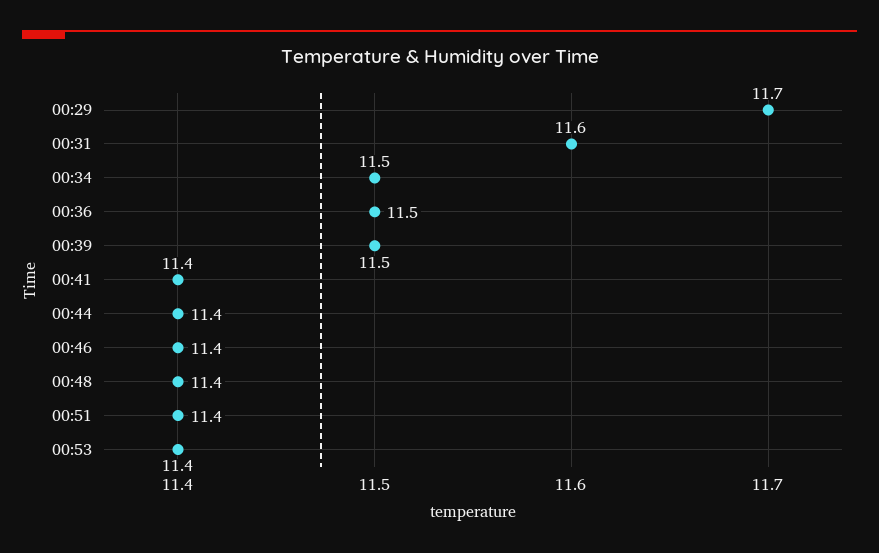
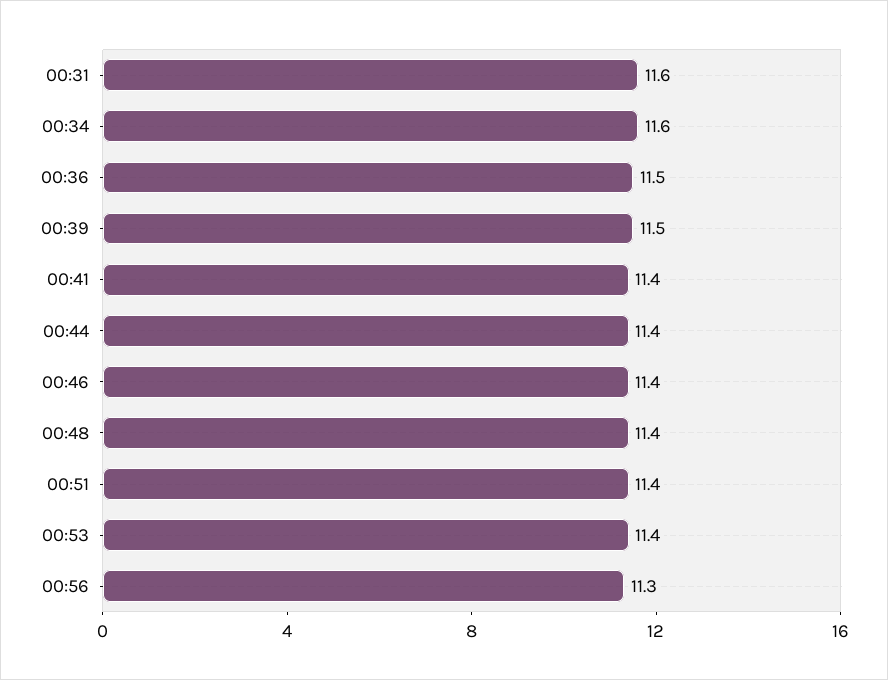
00:29: 11.7 -> none
00:34: 11.5 -> 11.6
00:56: none -> 11.3

